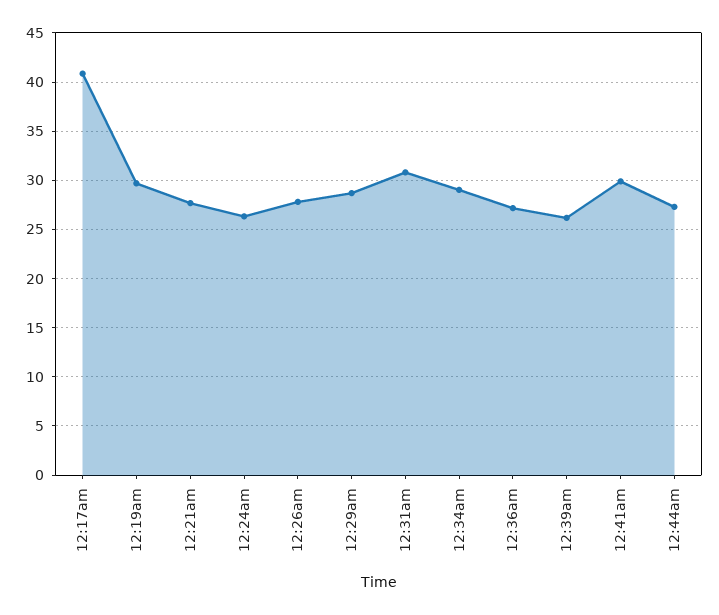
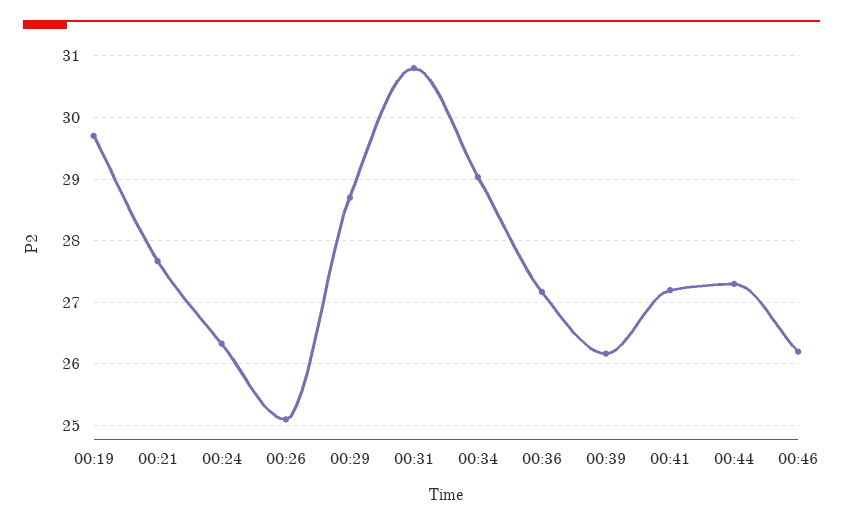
12:17am: 41 -> none
12:26am: 28 -> 25.1
12:41am: 30 -> 27.2
00:46: none -> 26.2

